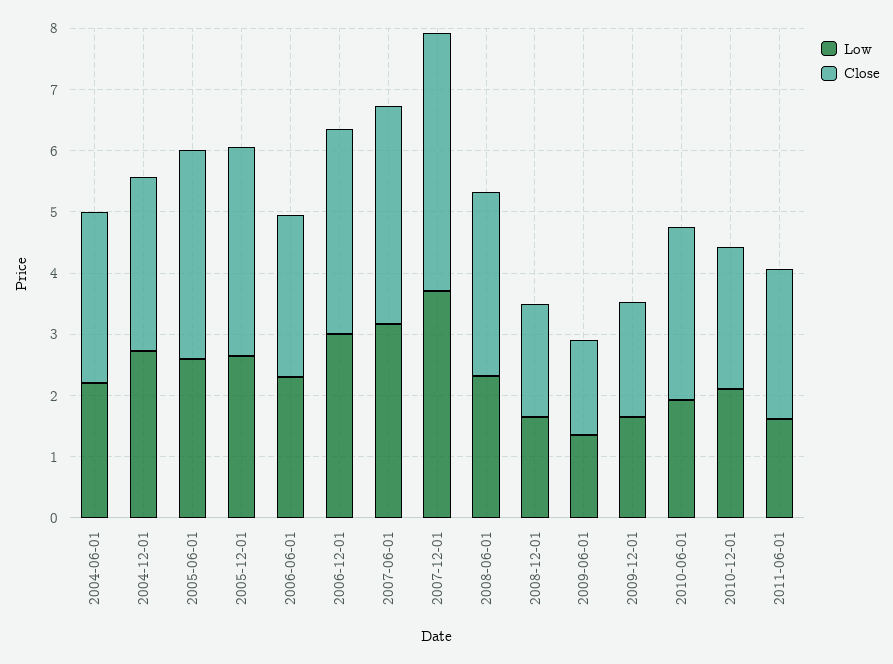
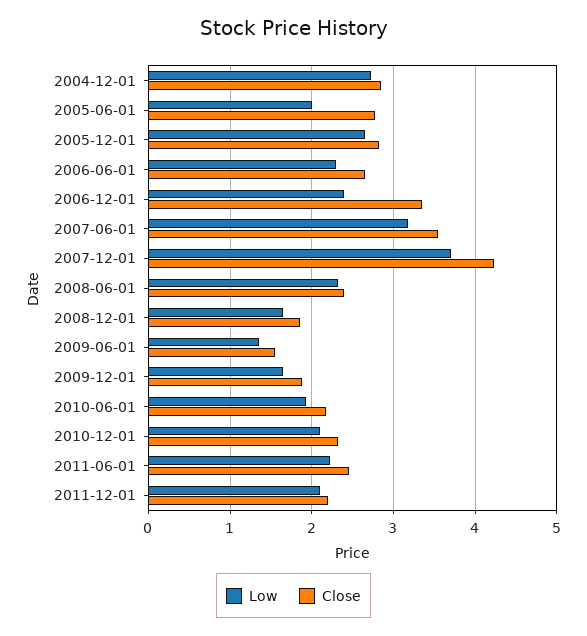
Low, 2004-06-01: 2.2 -> none
Close, 2004-06-01: 2.8 -> none
Low, 2005-06-01: 2.6 -> 2
Close, 2005-06-01: 3.4 -> 2.8
Close, 2005-12-01: 3.4 -> 2.8
Low, 2006-12-01: 3 -> 2.4
Close, 2008-06-01: 3 -> 2.4
Close, 2010-06-01: 2.8 -> 2.2
Low, 2011-06-01: 1.6 -> 2.2
Low, 2011-12-01: none -> 2.1
Close, 2011-12-01: none -> 2.2

